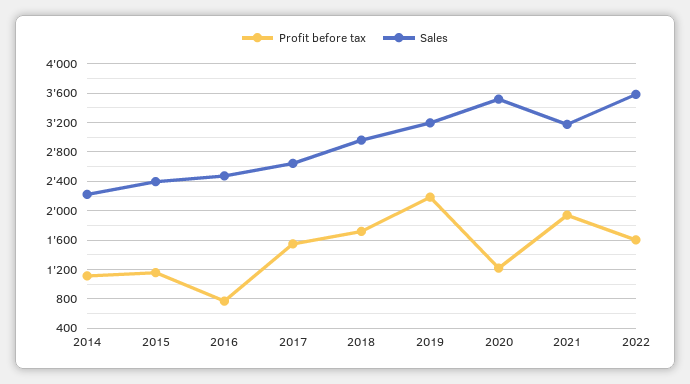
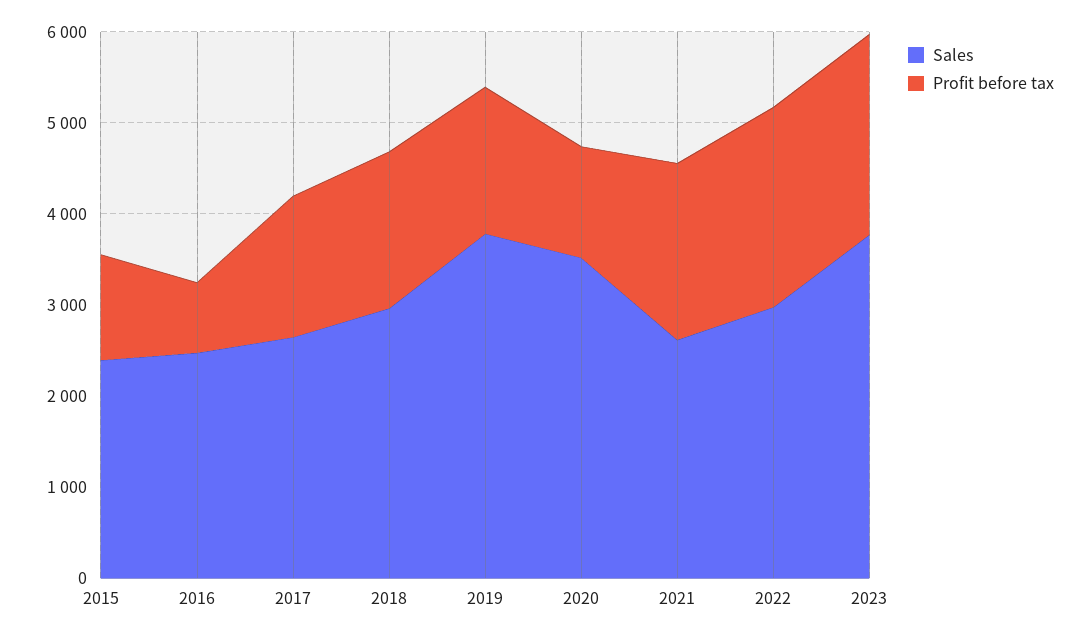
Profit before tax, 2014: 1100 -> none
Sales, 2014: 2200 -> none
Profit before tax, 2019: 2200 -> 1600
Sales, 2019: 3200 -> 3800
Sales, 2021: 3200 -> 2600
Profit before tax, 2022: 1600 -> 2200
Sales, 2022: 3600 -> 3000
Sales, 2023: none -> 3800
Profit before tax, 2023: none -> 2200

